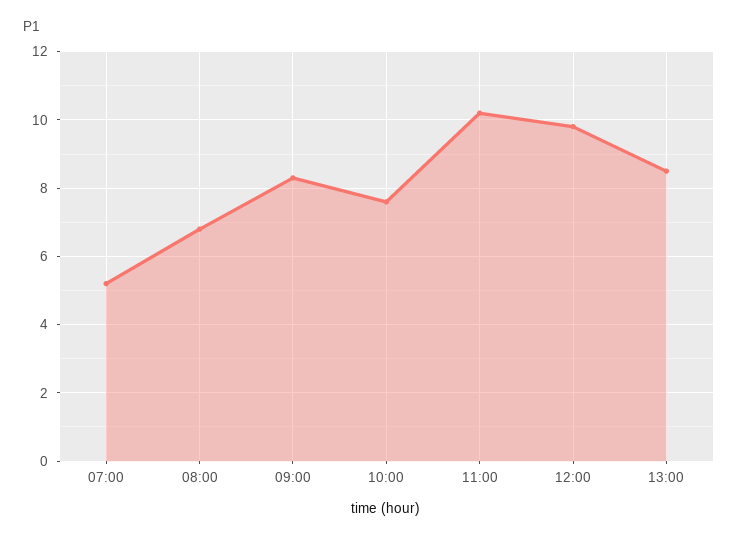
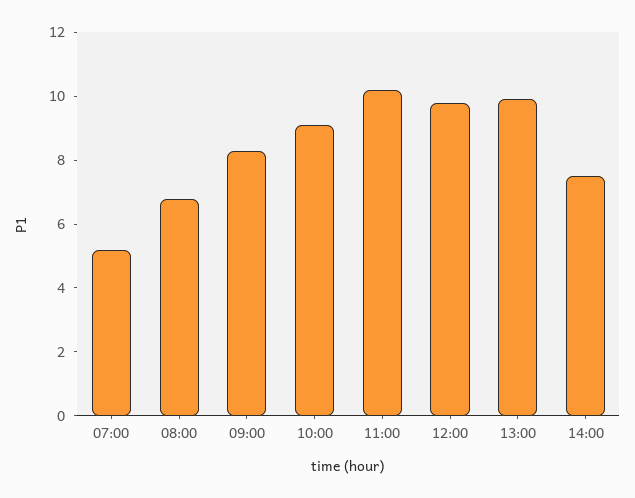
10:00: 7.5 -> 9
13:00: 8.5 -> 10
14:00: none -> 7.5

